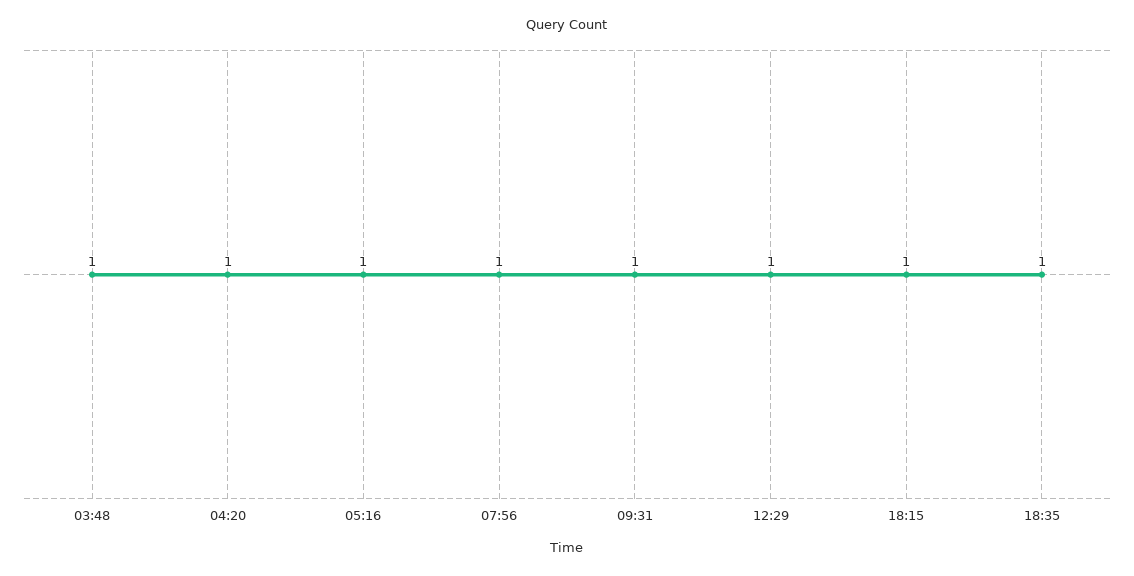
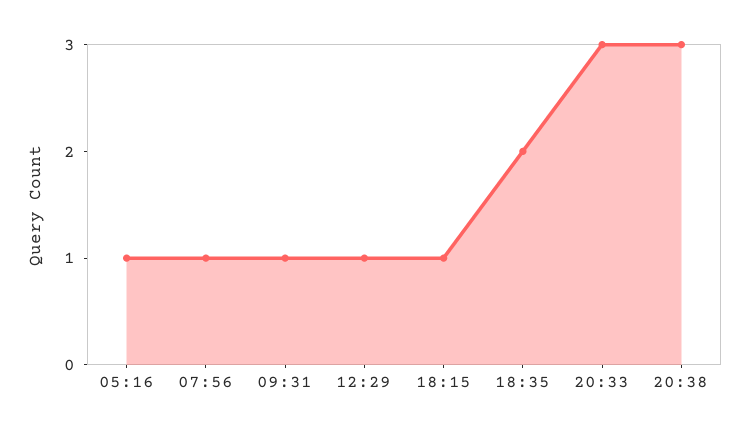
03:48: 1 -> none
04:20: 1 -> none
18:35: 1 -> 2
20:33: none -> 3
20:38: none -> 3

